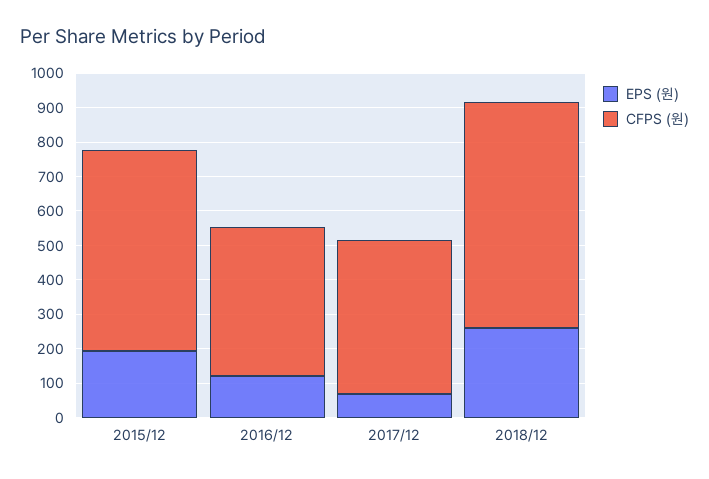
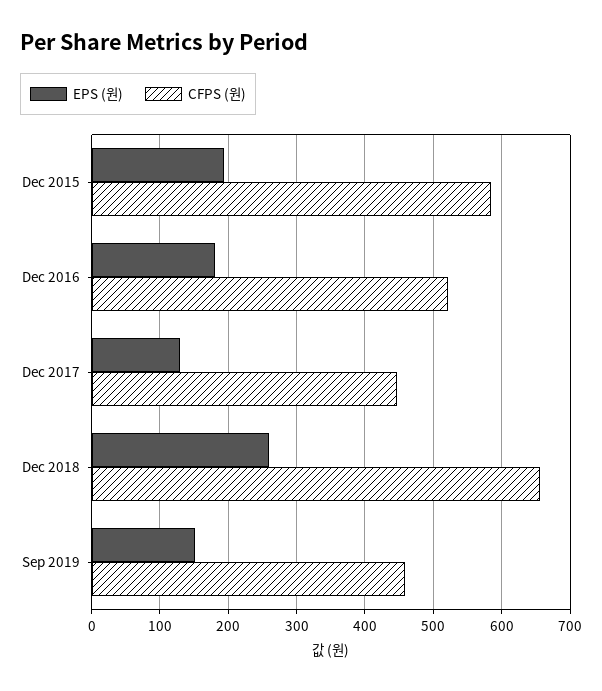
EPS (원), 2016/12: 125 -> 180
CFPS (원), 2016/12: 425 -> 520
EPS (원), 2017/12: 75 -> 130
EPS (원), Sep 2019: none -> 150
CFPS (원), Sep 2019: none -> 460

